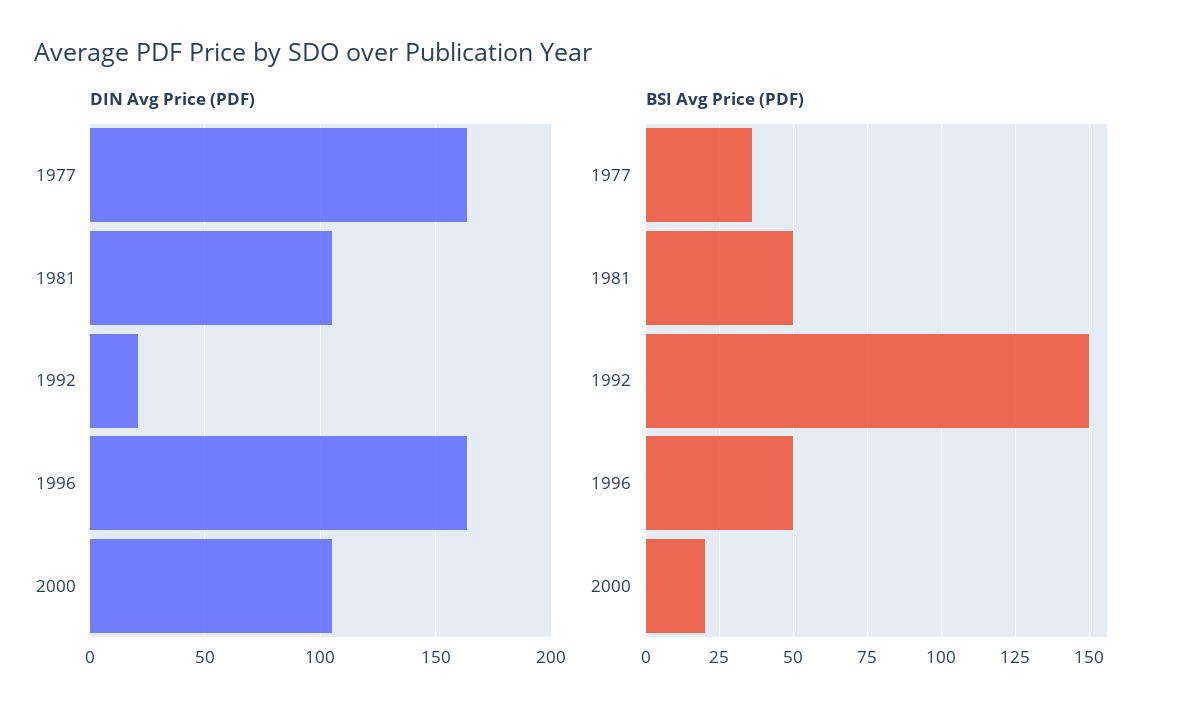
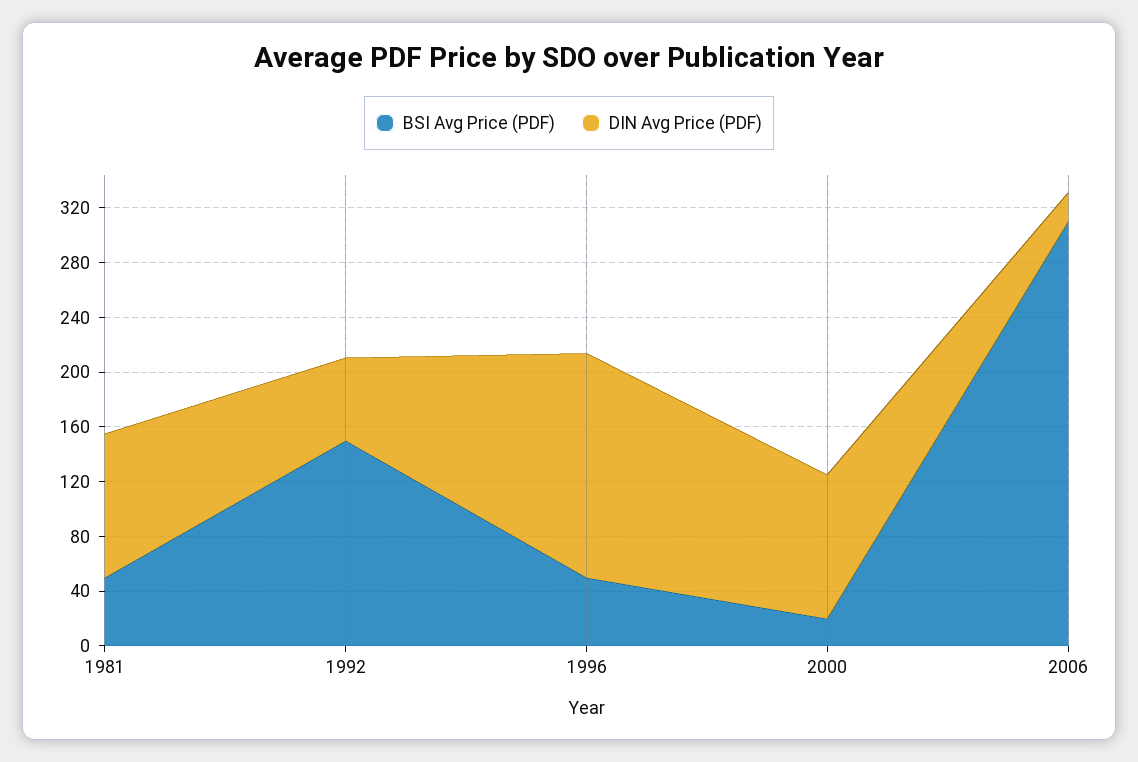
DIN Avg Price (PDF), 1977: 165 -> none
DIN Avg Price (PDF), 1992: 20 -> 60
BSI Avg Price (PDF), 1977: 35 -> none
BSI Avg Price (PDF), 2006: none -> 310
DIN Avg Price (PDF), 2006: none -> 20

